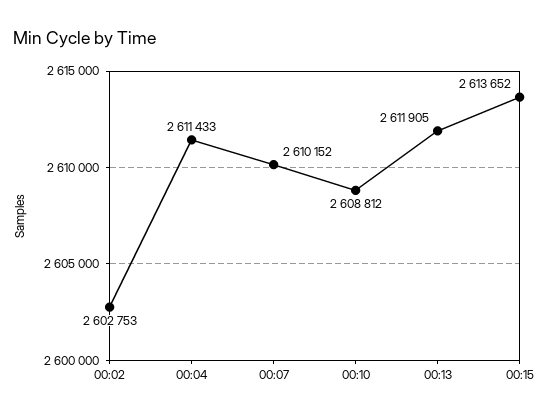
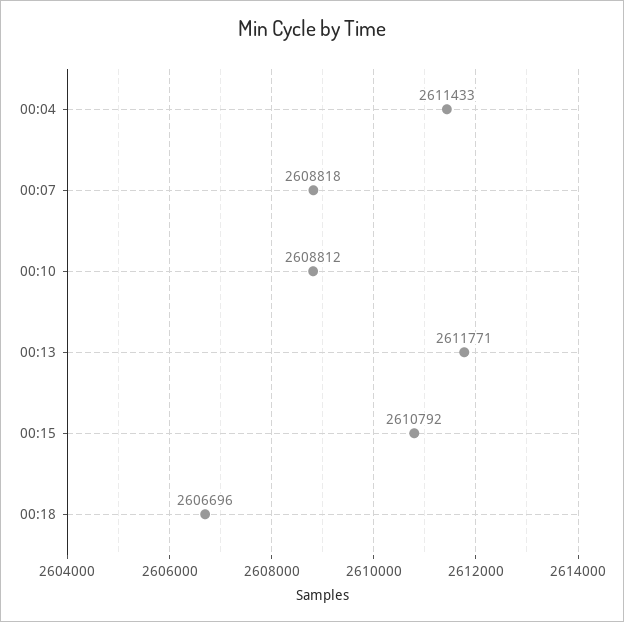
00:02: 2602753 -> none
00:07: 2610152 -> 2608818
00:13: 2611905 -> 2611771
00:15: 2613652 -> 2610792
00:18: none -> 2606696

